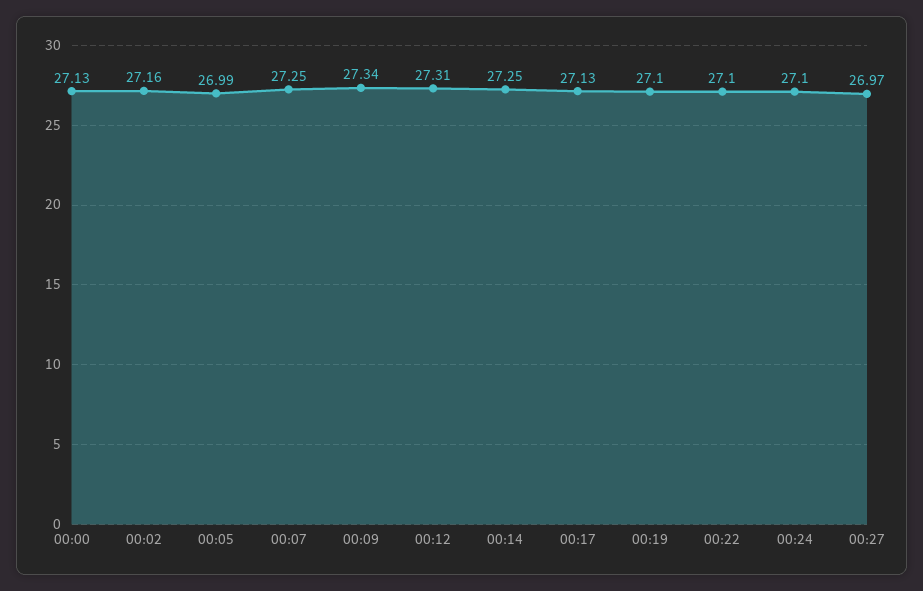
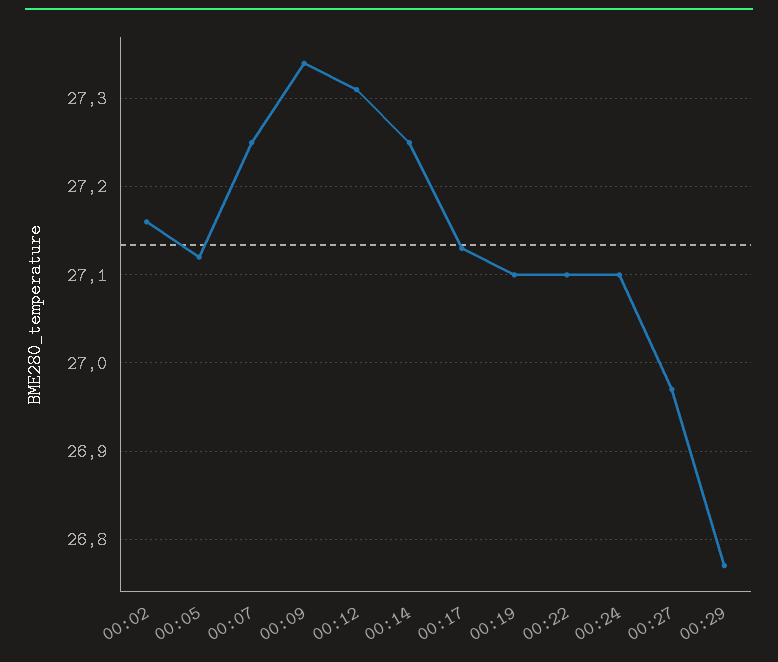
00:00: 27.13 -> none
00:05: 26.99 -> 27.12
00:29: none -> 26.77

